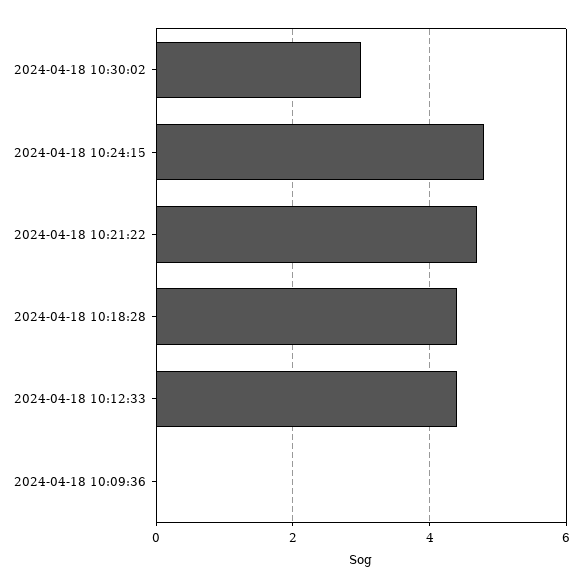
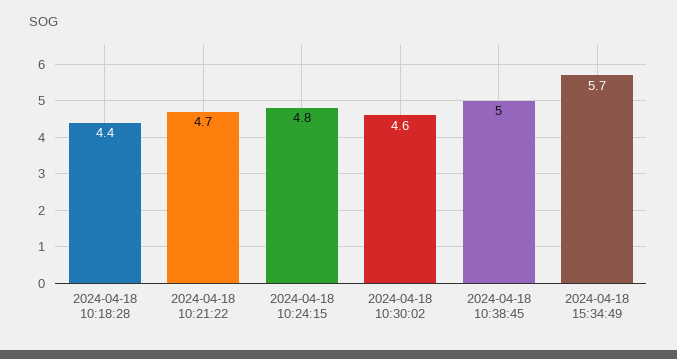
2024-04-18 10:30:02: 3 -> 4.6
2024-04-18 10:12:33: 4.5 -> none
2024-04-18 10:09:36: 0 -> none
2024-04-18 10:38:45: none -> 5
2024-04-18 15:34:49: none -> 5.7

